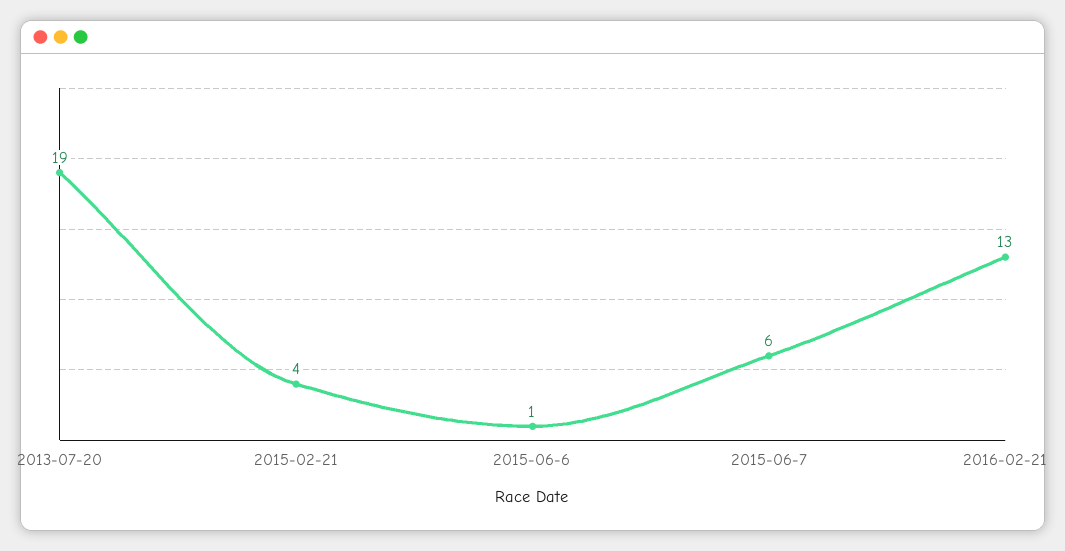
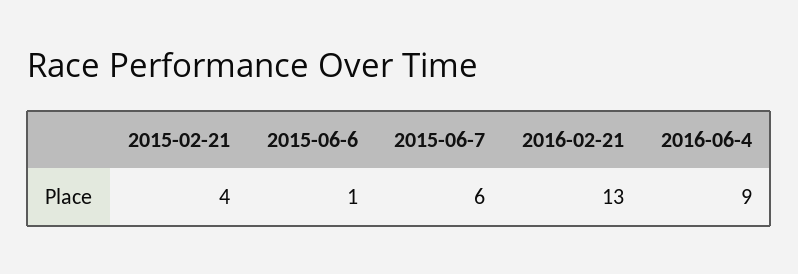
2013-07-20: 19 -> none
2016-06-4: none -> 9

